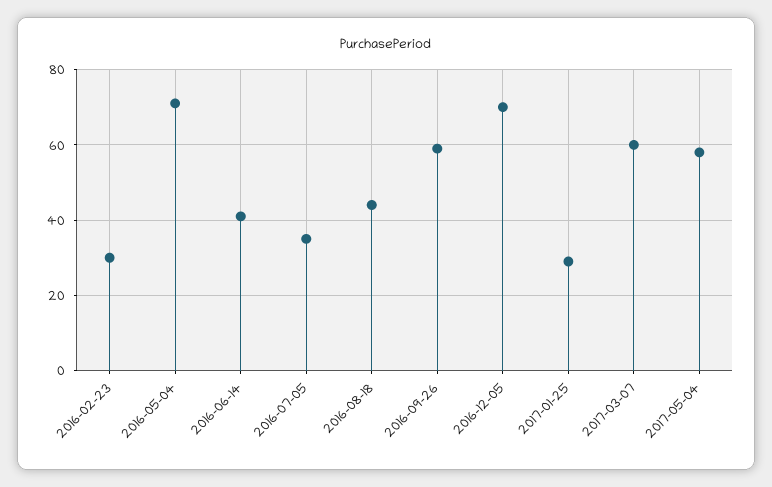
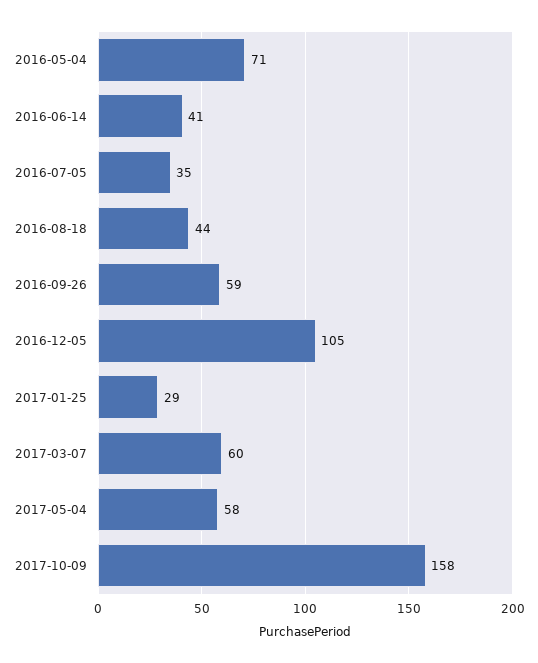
2016-02-23: 30 -> none
2016-12-05: 70 -> 105
2017-10-09: none -> 158

